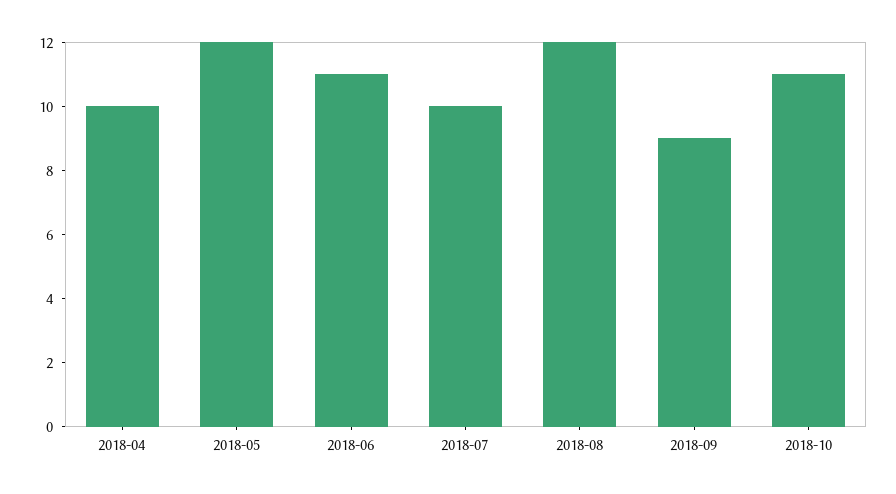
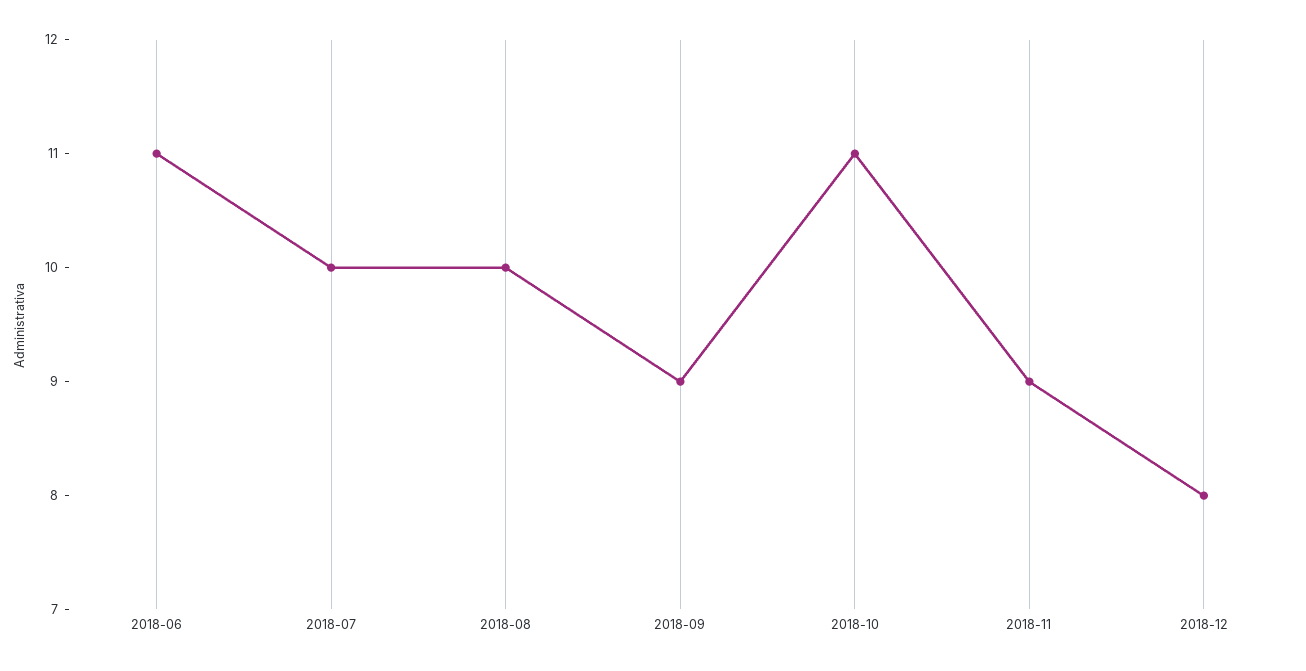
2018-04: 10 -> none
2018-05: 12 -> none
2018-08: 12 -> 10
2018-11: none -> 9
2018-12: none -> 8

